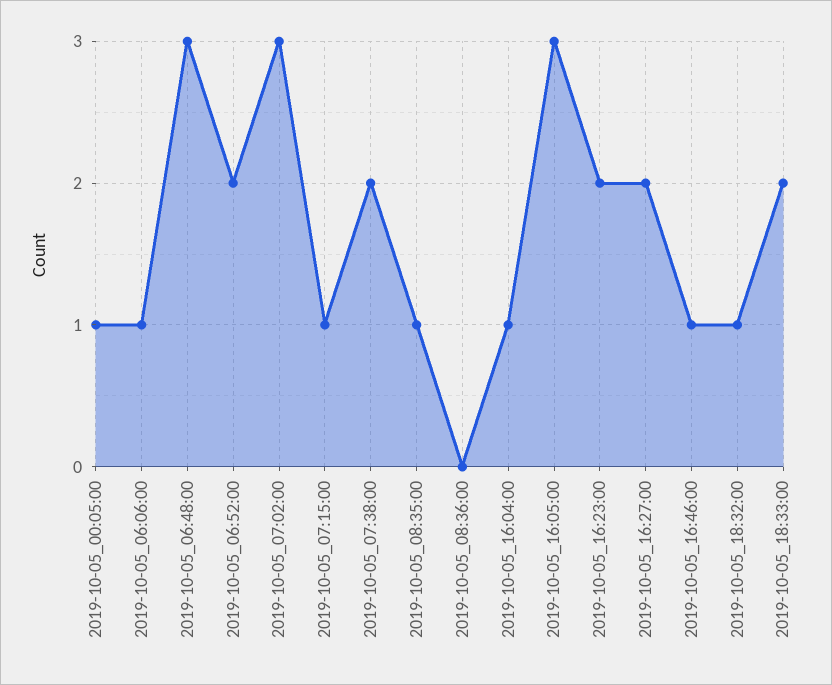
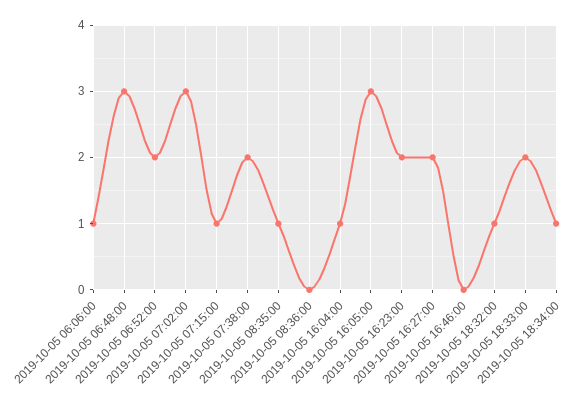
2019-10-05_00:05:00: 1 -> none
2019-10-05_16:46:00: 1 -> 0
2019-10-05 18:34:00: none -> 1

